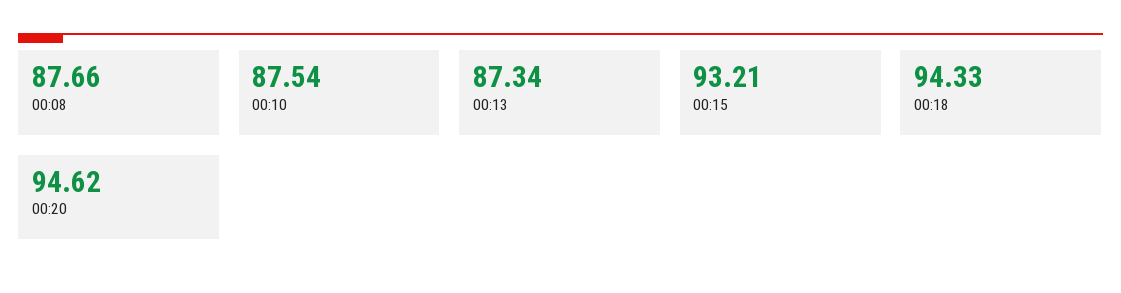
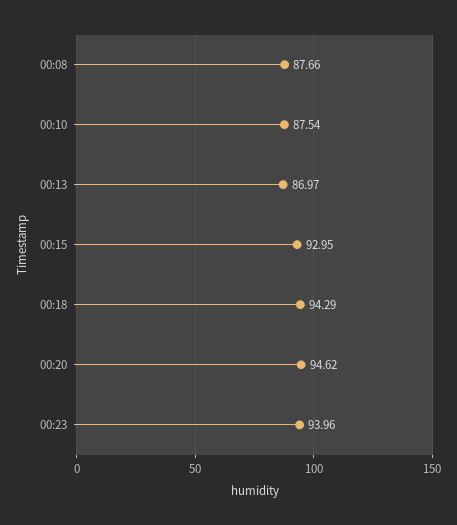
00:13: 87.34 -> 86.97
00:15: 93.21 -> 92.95
00:18: 94.33 -> 94.29
00:23: none -> 93.96

